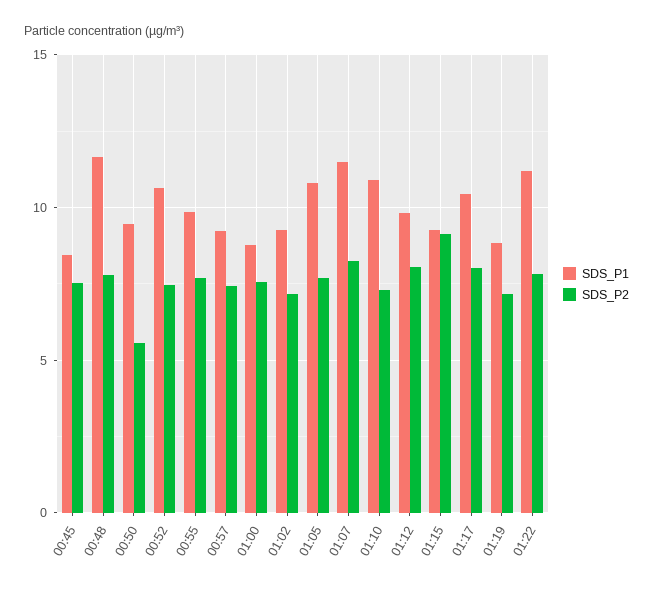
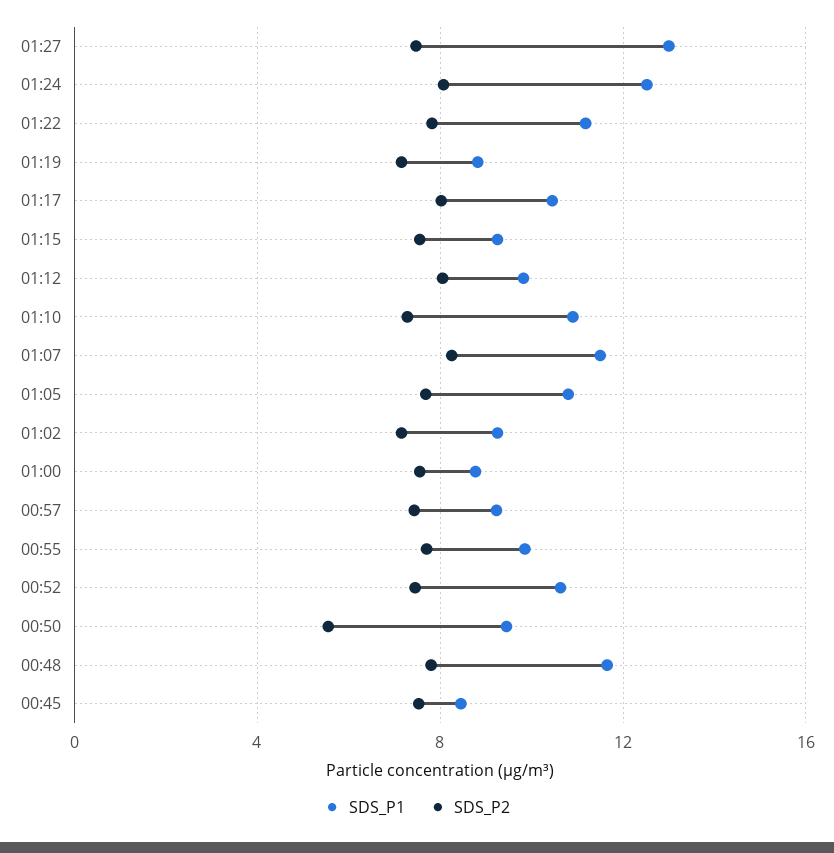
SDS_P2, 01:15: 9 -> 7.5
SDS_P1, 01:27: none -> 13
SDS_P2, 01:27: none -> 7.5
SDS_P1, 01:24: none -> 12.5
SDS_P2, 01:24: none -> 8

